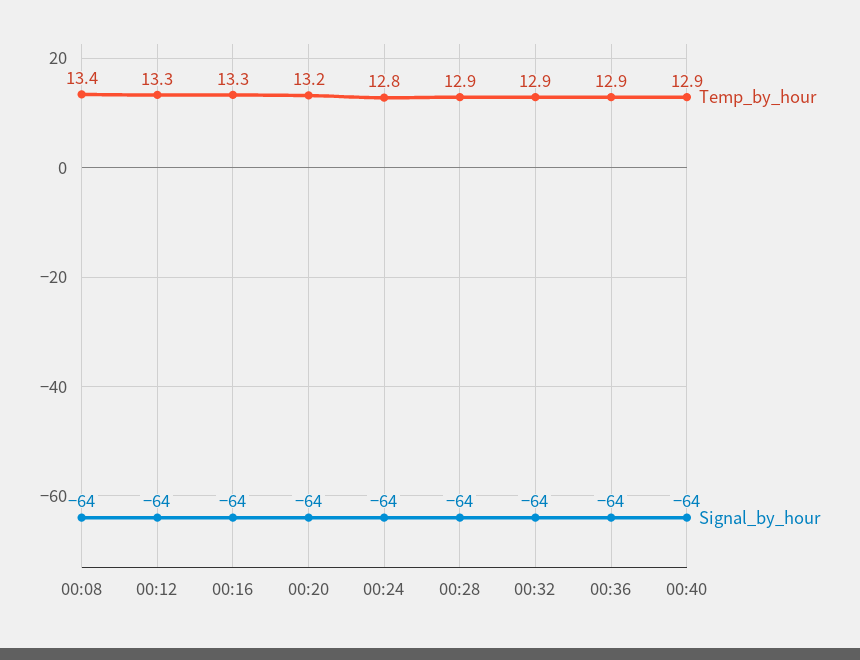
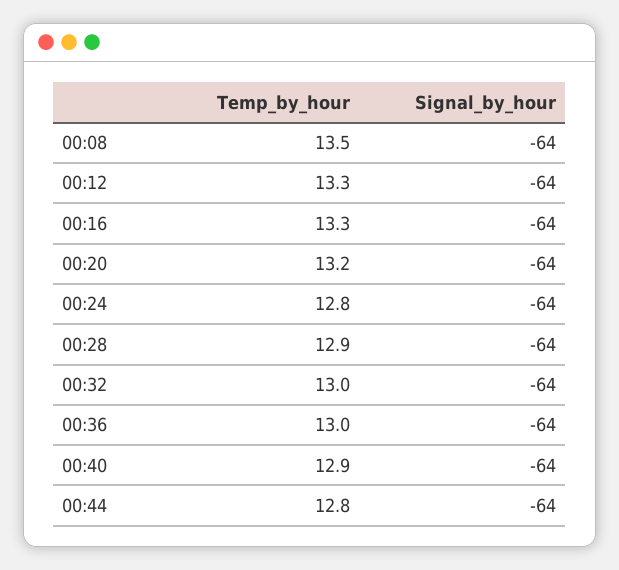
Temp_by_hour, 00:08: 13.4 -> 13.5
Temp_by_hour, 00:32: 12.9 -> 13
Temp_by_hour, 00:36: 12.9 -> 13
Temp_by_hour, 00:44: none -> 12.8
Signal_by_hour, 00:44: none -> -64

